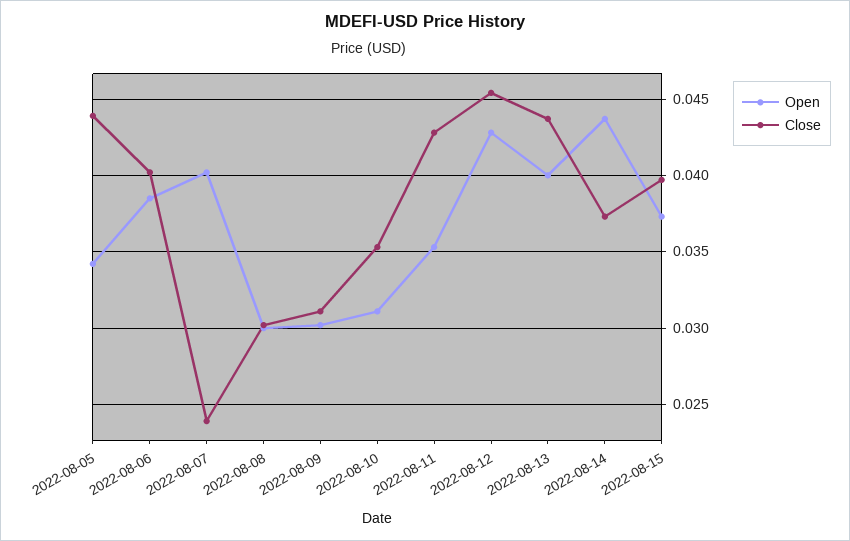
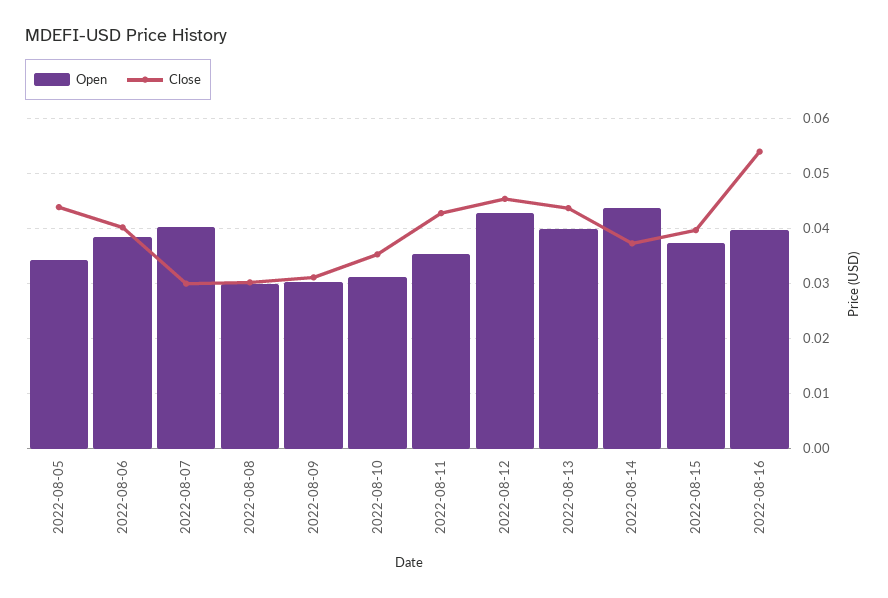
Close, 2022-08-07: 0.024 -> 0.03
Open, 2022-08-16: none -> 0.04
Close, 2022-08-16: none -> 0.054

